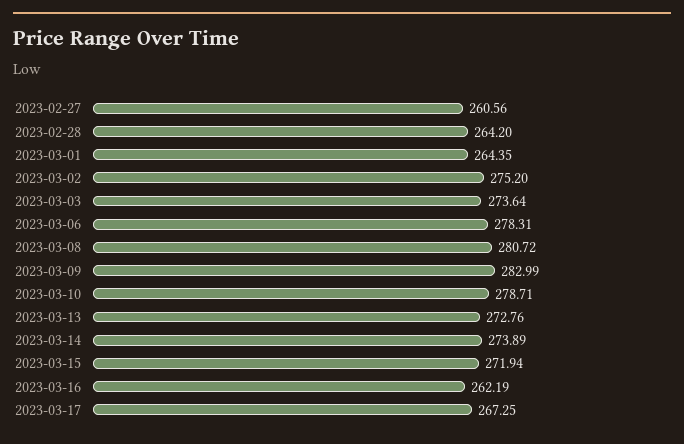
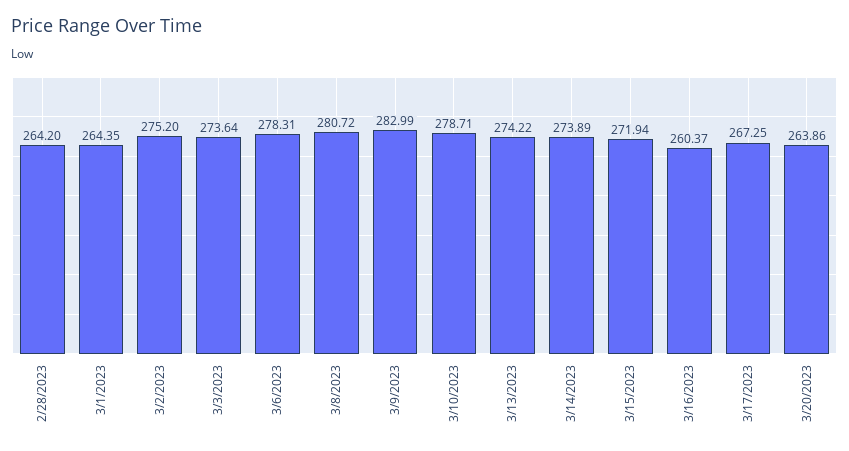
2023-02-27: 260.56 -> none
2023-03-13: 272.76 -> 274.22
2023-03-16: 262.19 -> 260.37
3/20/2023: none -> 263.86

